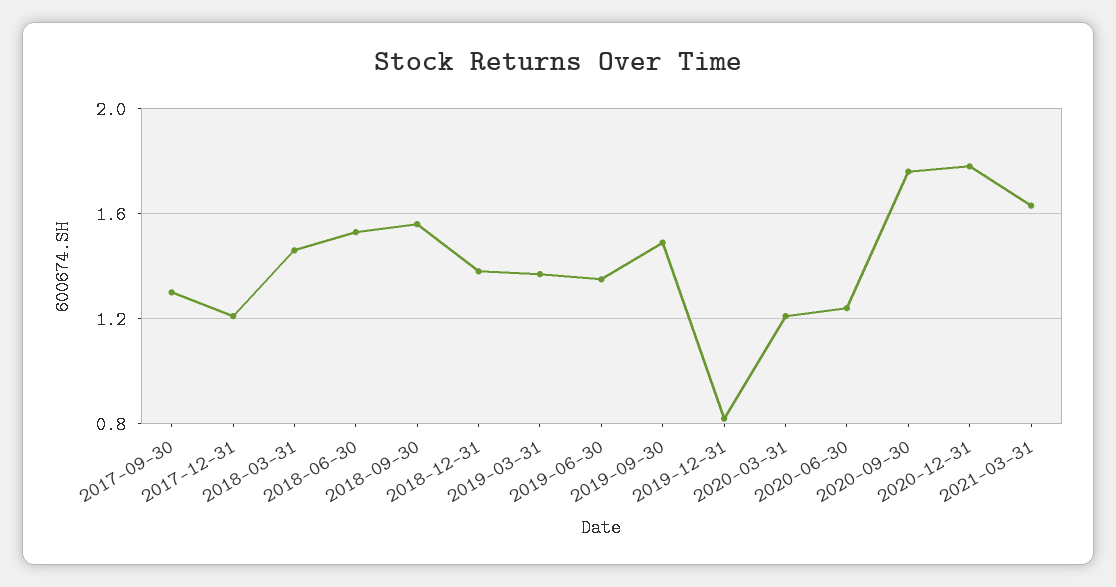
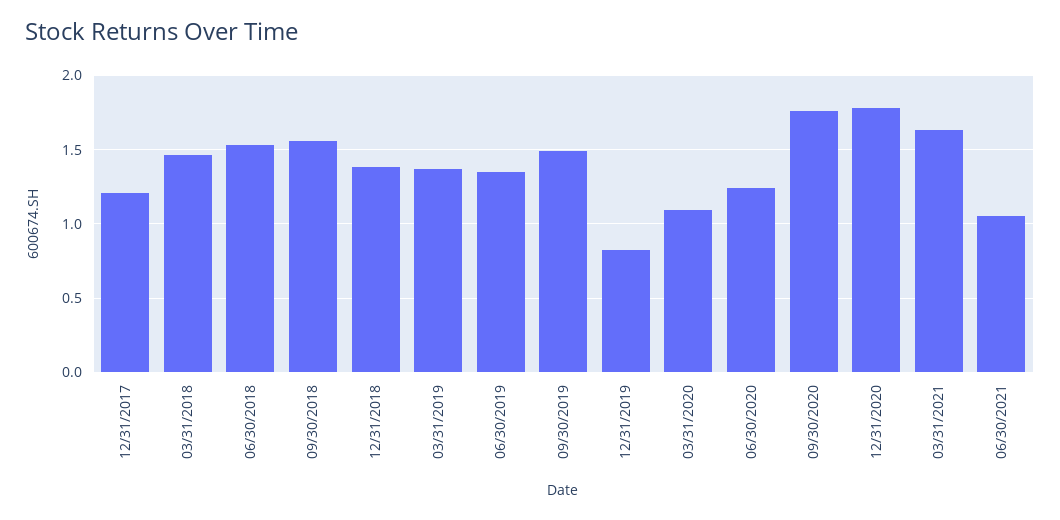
2017-09-30: 1.3 -> none
2020-03-31: 1.2 -> 1.1
06/30/2021: none -> 1.05

